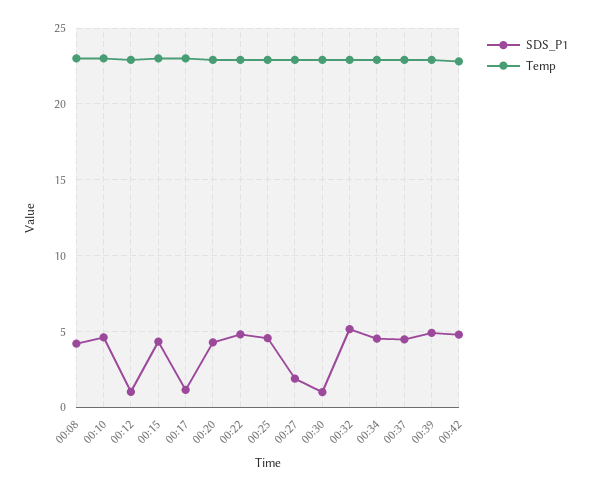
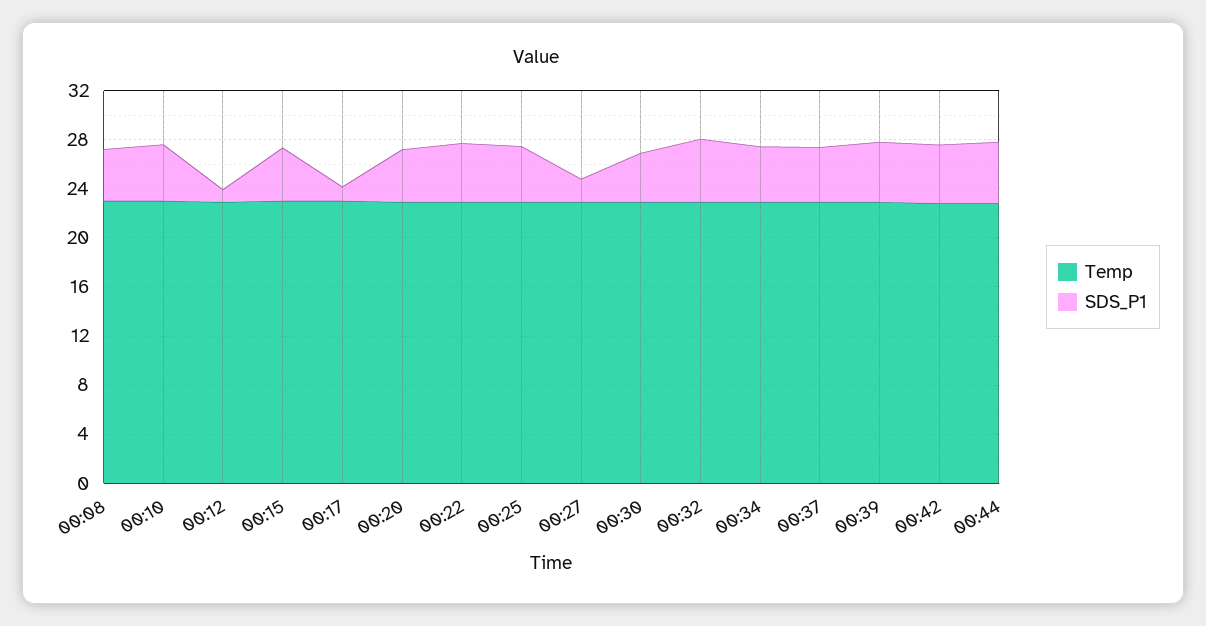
SDS_P1, 00:30: 1 -> 4
Temp, 00:44: none -> 23
SDS_P1, 00:44: none -> 5

